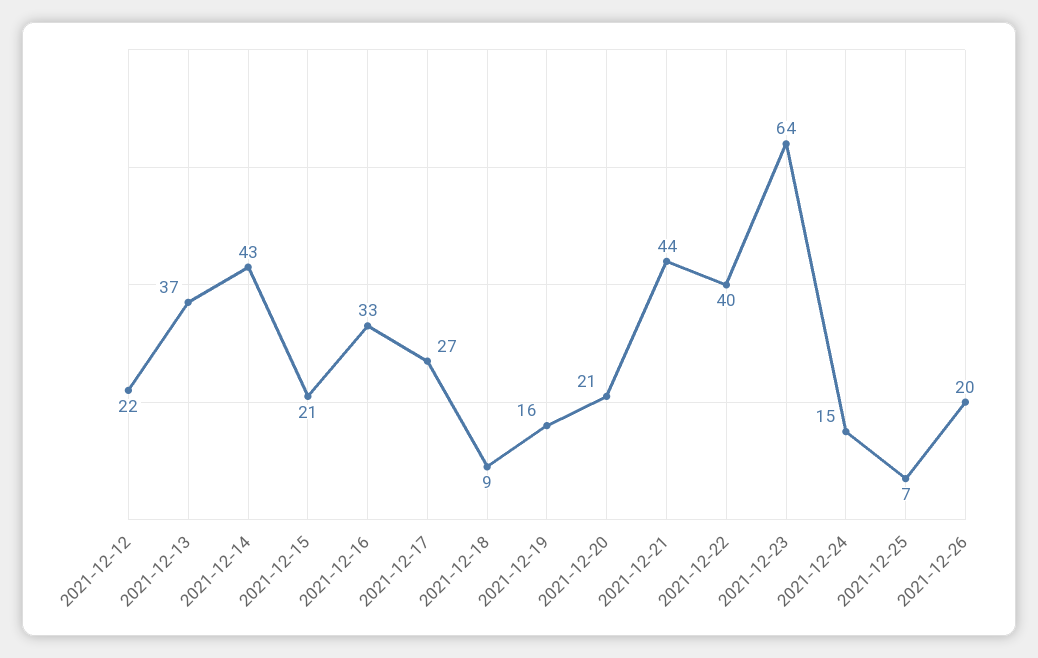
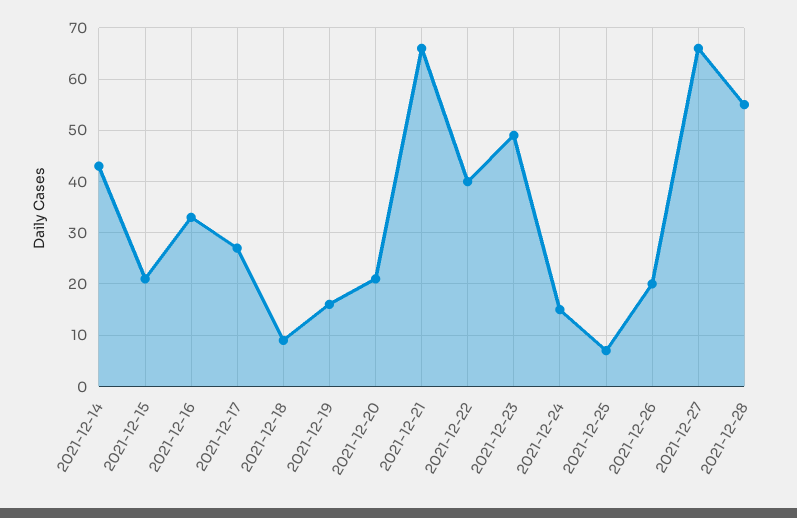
2021-12-12: 22 -> none
2021-12-13: 37 -> none
2021-12-21: 44 -> 65
2021-12-23: 64 -> 50
2021-12-27: none -> 65
2021-12-28: none -> 55

